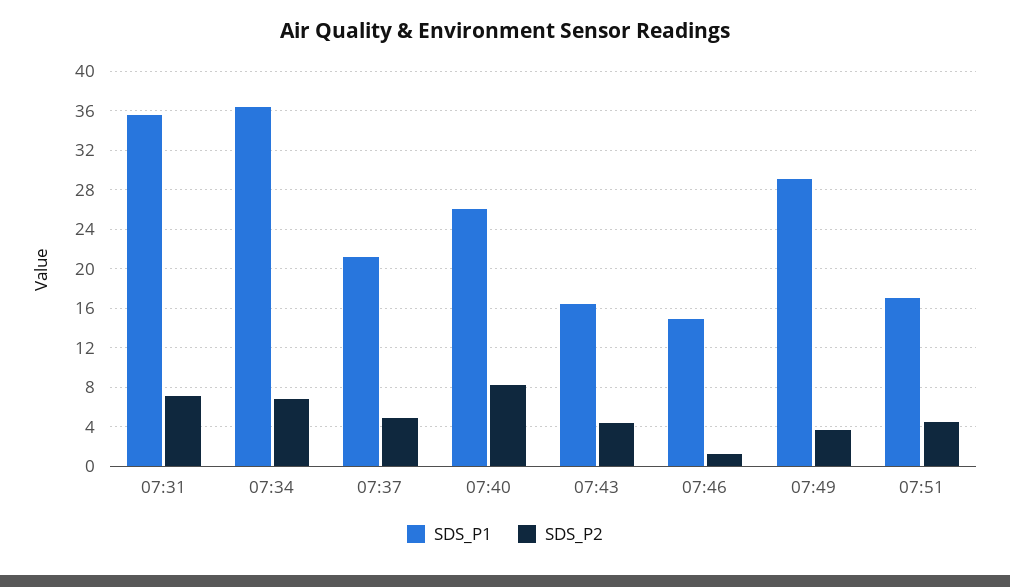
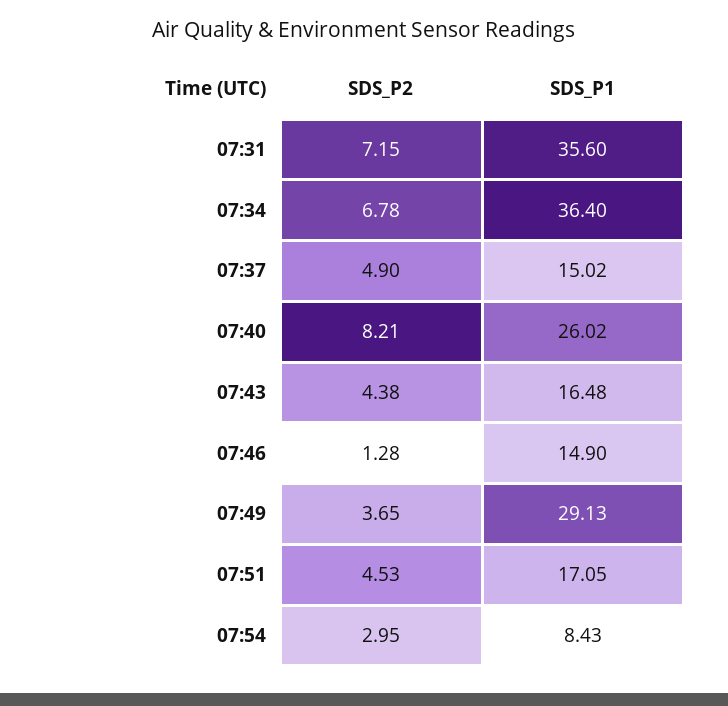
SDS_P1, 07:37: 21 -> 15.02
SDS_P2, 07:54: none -> 2.95
SDS_P1, 07:54: none -> 8.43

